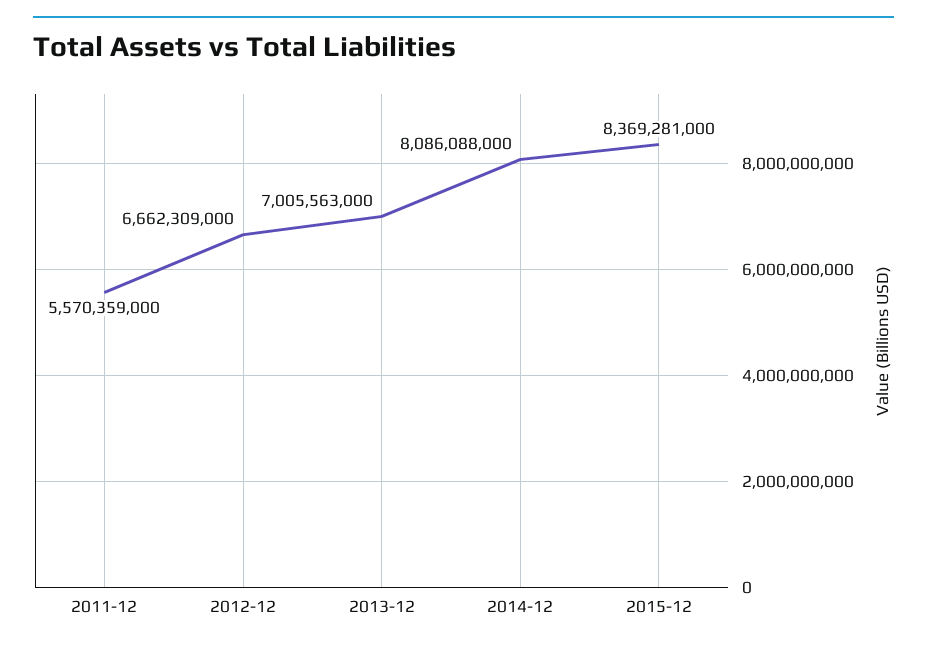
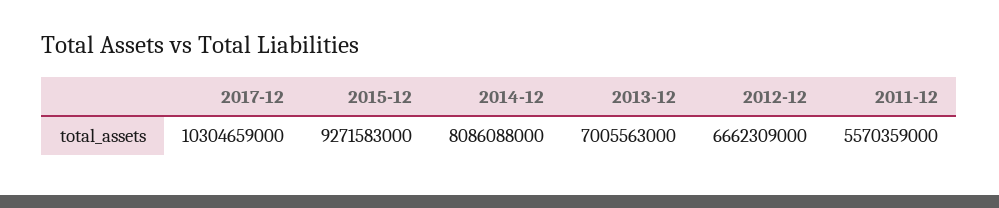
2015-12: 8369281000 -> 9271583000
2017-12: none -> 10304659000

